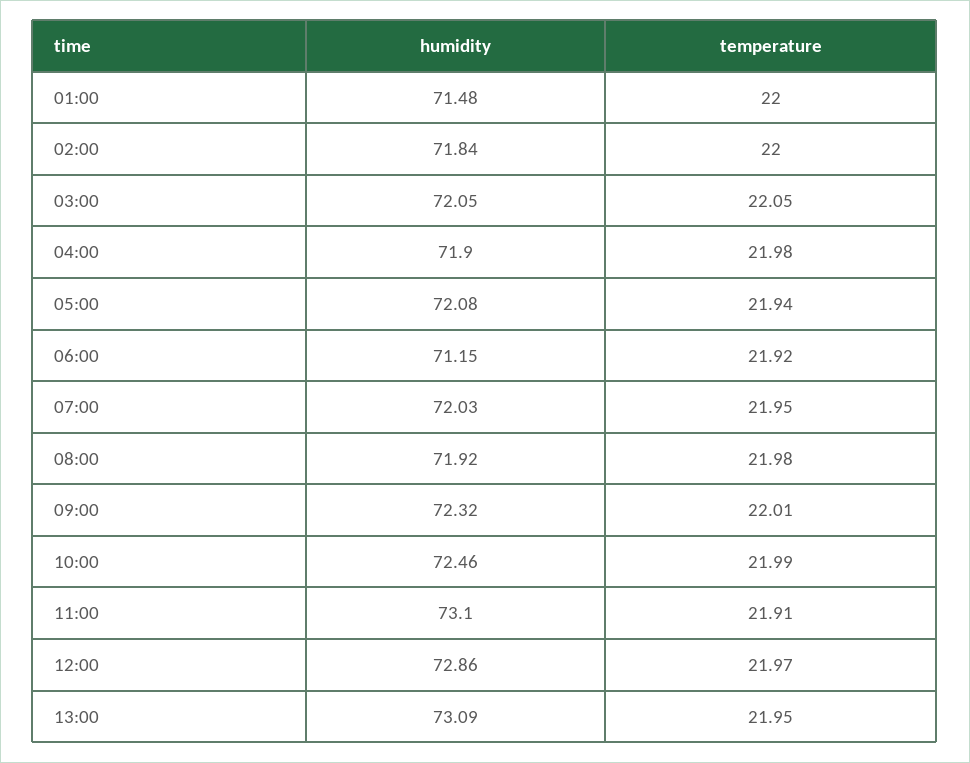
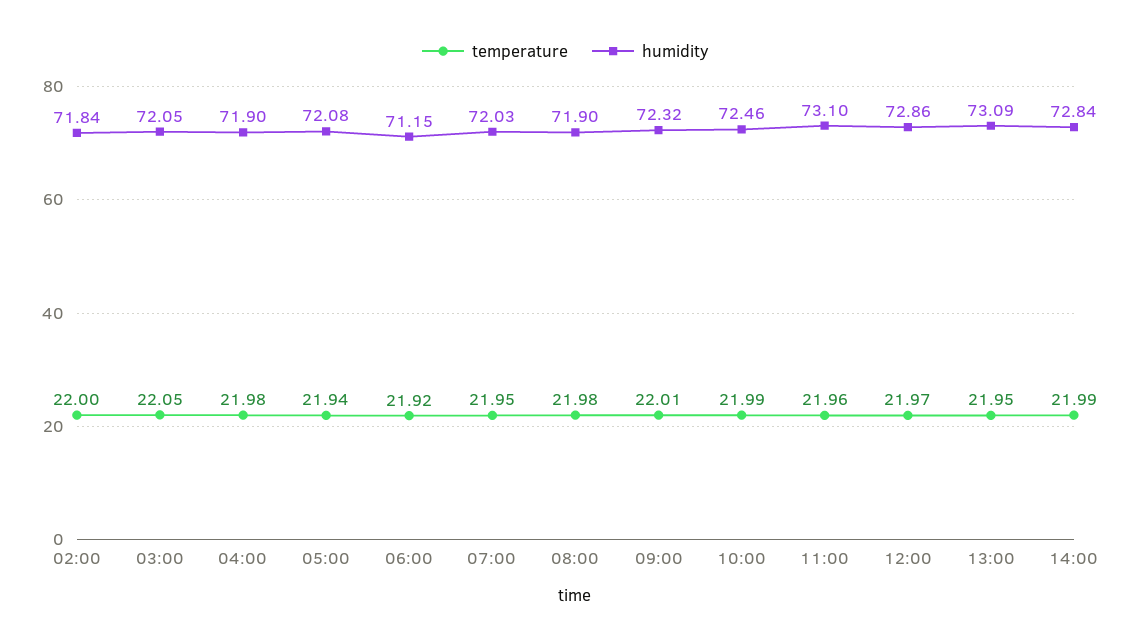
humidity, 01:00: 71.48 -> none
temperature, 01:00: 22 -> none
humidity, 08:00: 71.92 -> 71.9
temperature, 11:00: 21.91 -> 21.96
temperature, 14:00: none -> 21.99
humidity, 14:00: none -> 72.84

